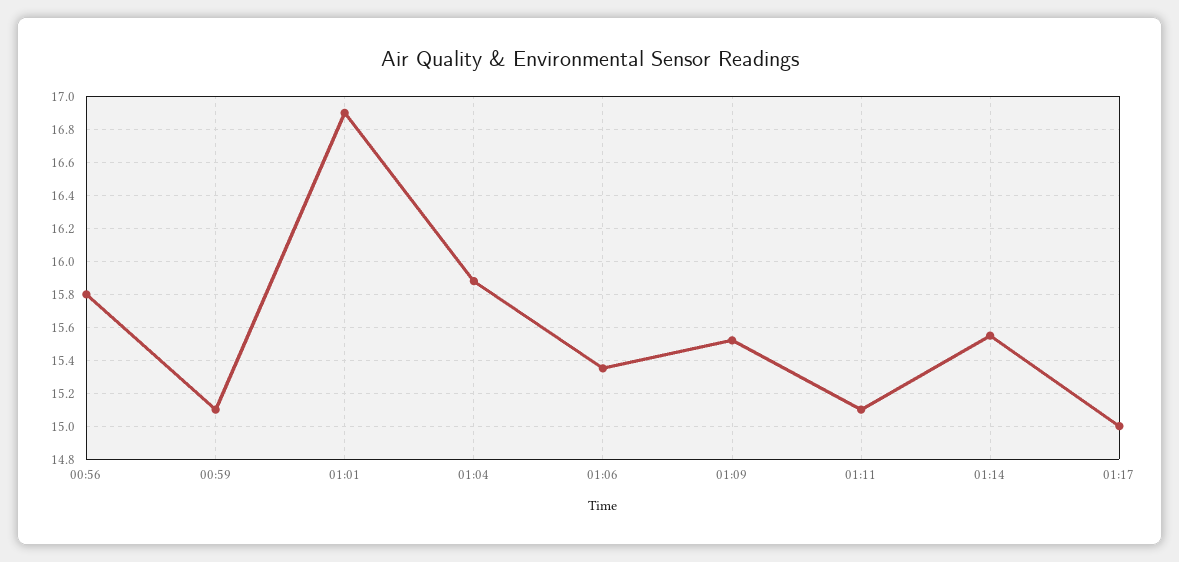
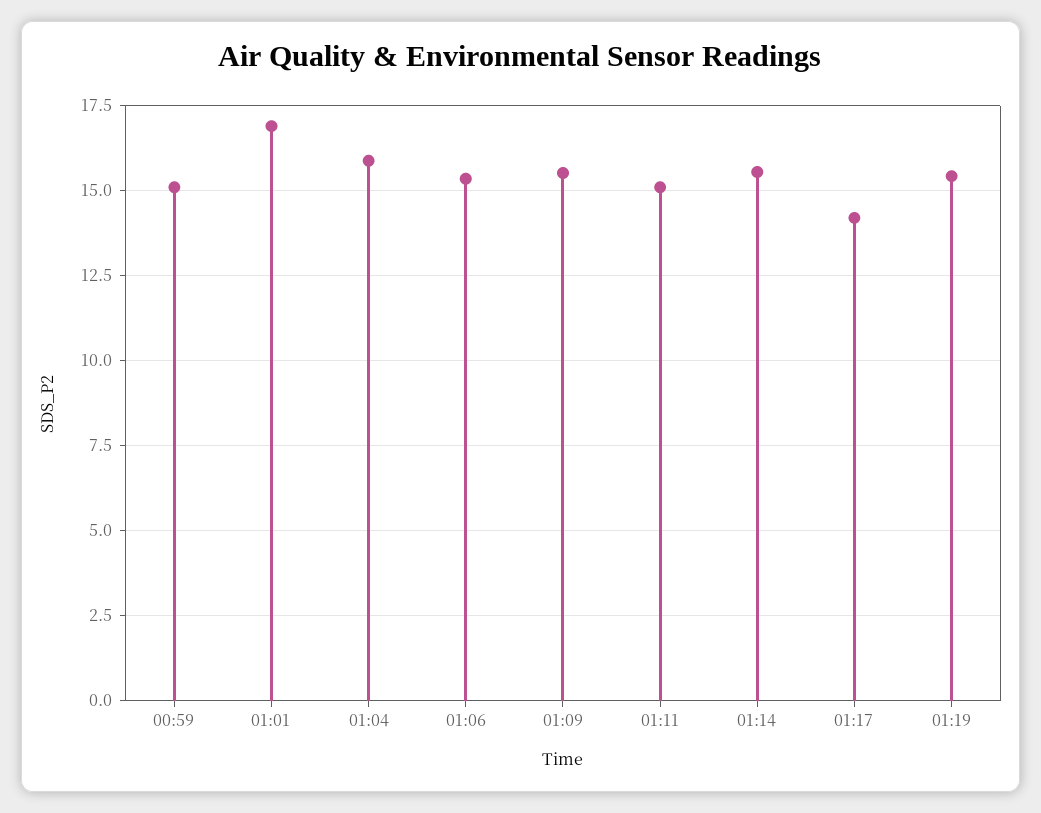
00:56: 15.8 -> none
01:17: 15 -> 14.25
01:19: none -> 15.5

